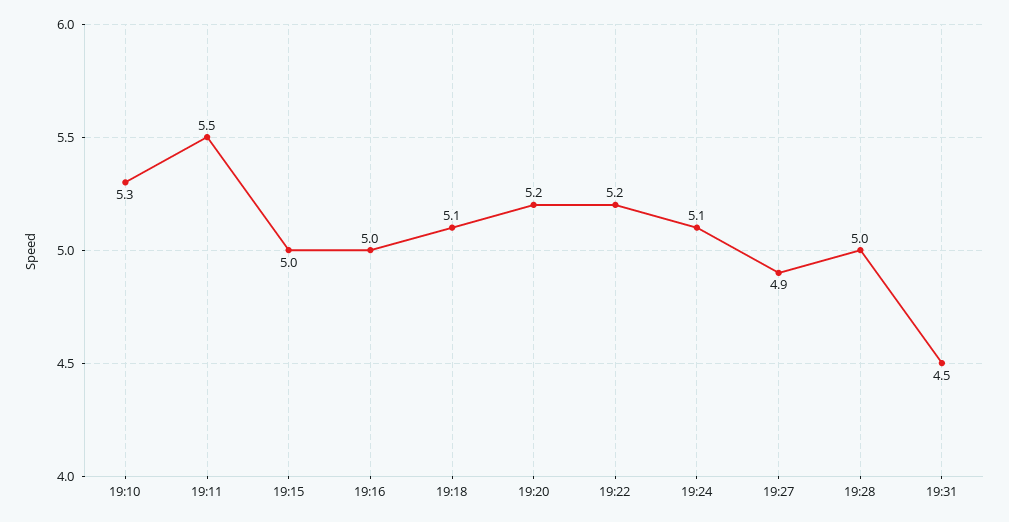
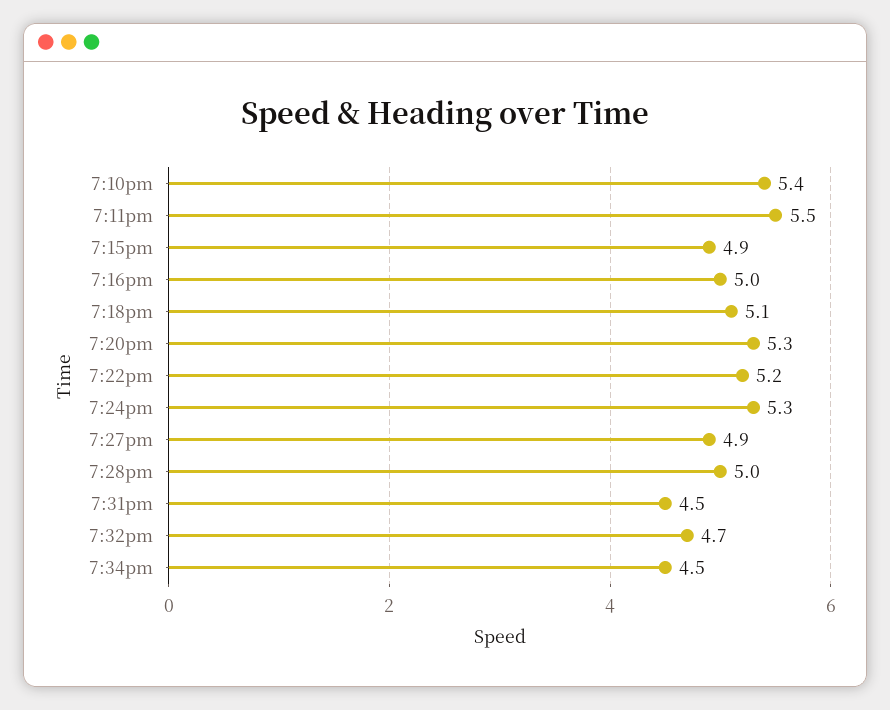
19:10: 5.3 -> 5.4
19:15: 5 -> 4.9
19:20: 5.2 -> 5.3
19:24: 5.1 -> 5.3
7:32pm: none -> 4.7
7:34pm: none -> 4.5

